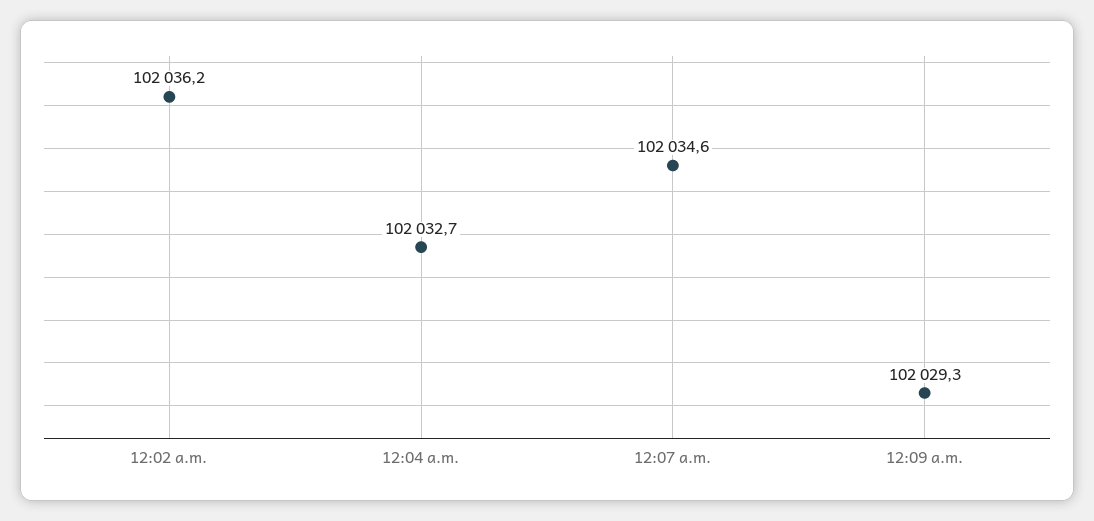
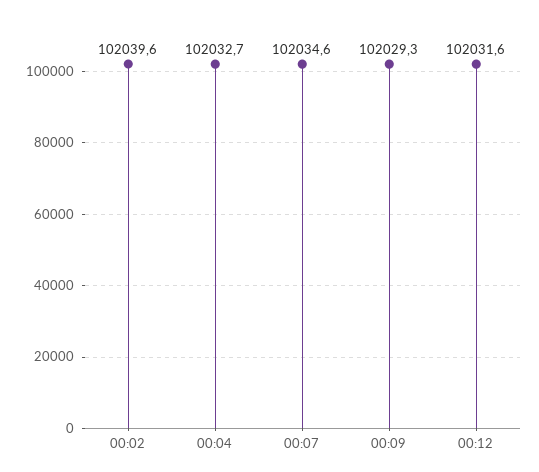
12:02 a.m.: 102036.2 -> 102039.6
00:12: none -> 102031.6

